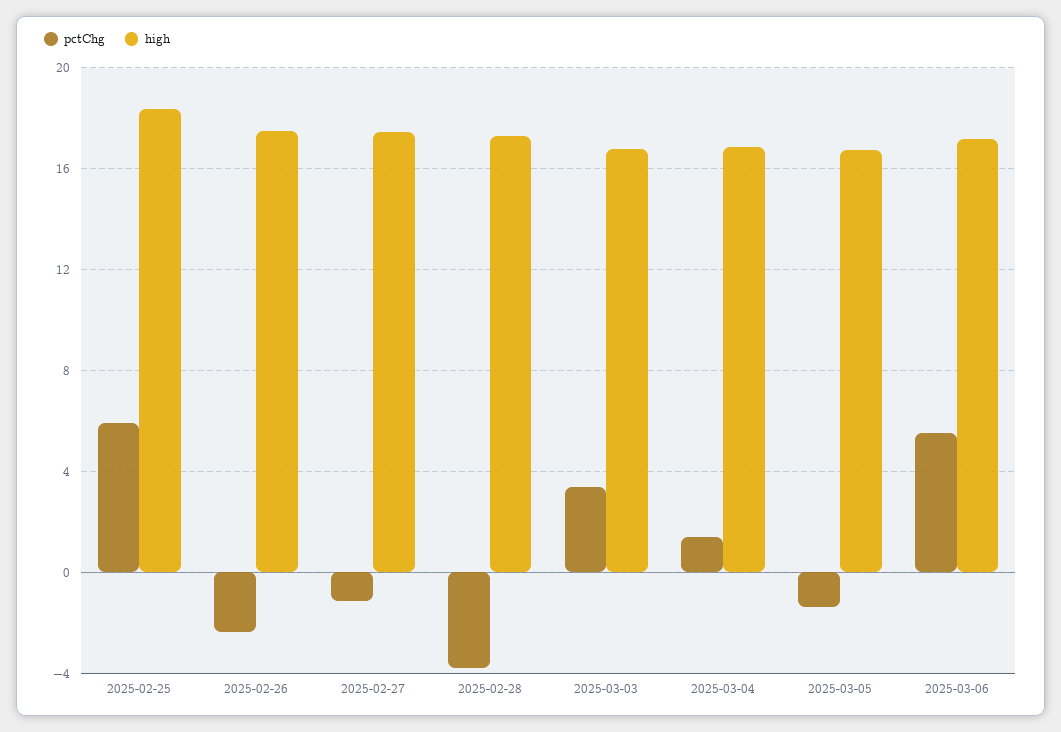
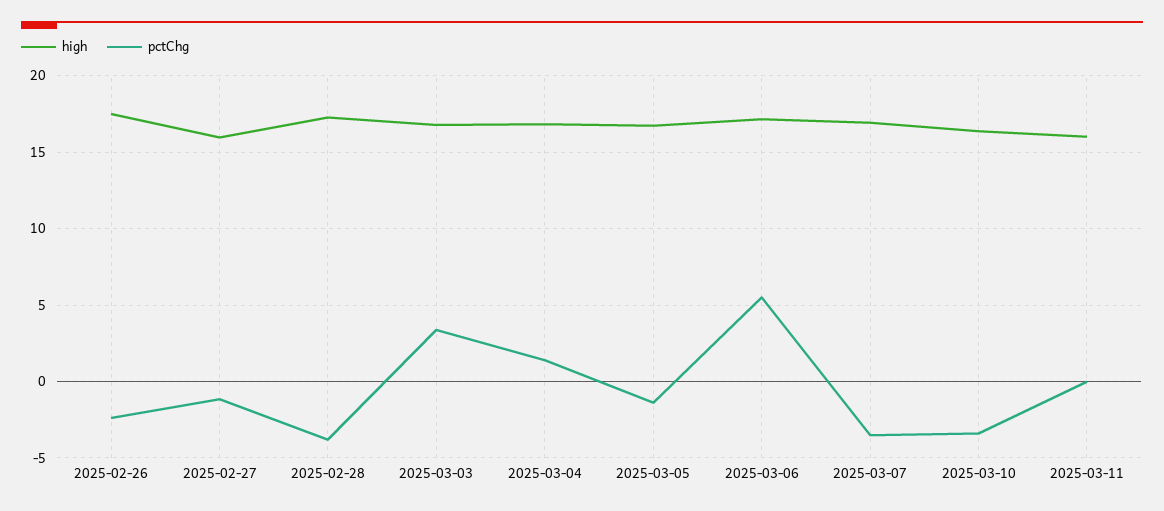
pctChg, 2025-02-25: 6 -> none
high, 2025-02-25: 18.5 -> none
high, 2025-02-27: 17.5 -> 16
high, 2025-03-07: none -> 17
pctChg, 2025-03-07: none -> -3.5
high, 2025-03-10: none -> 16.5
pctChg, 2025-03-10: none -> -3.5
high, 2025-03-11: none -> 16
pctChg, 2025-03-11: none -> 0

